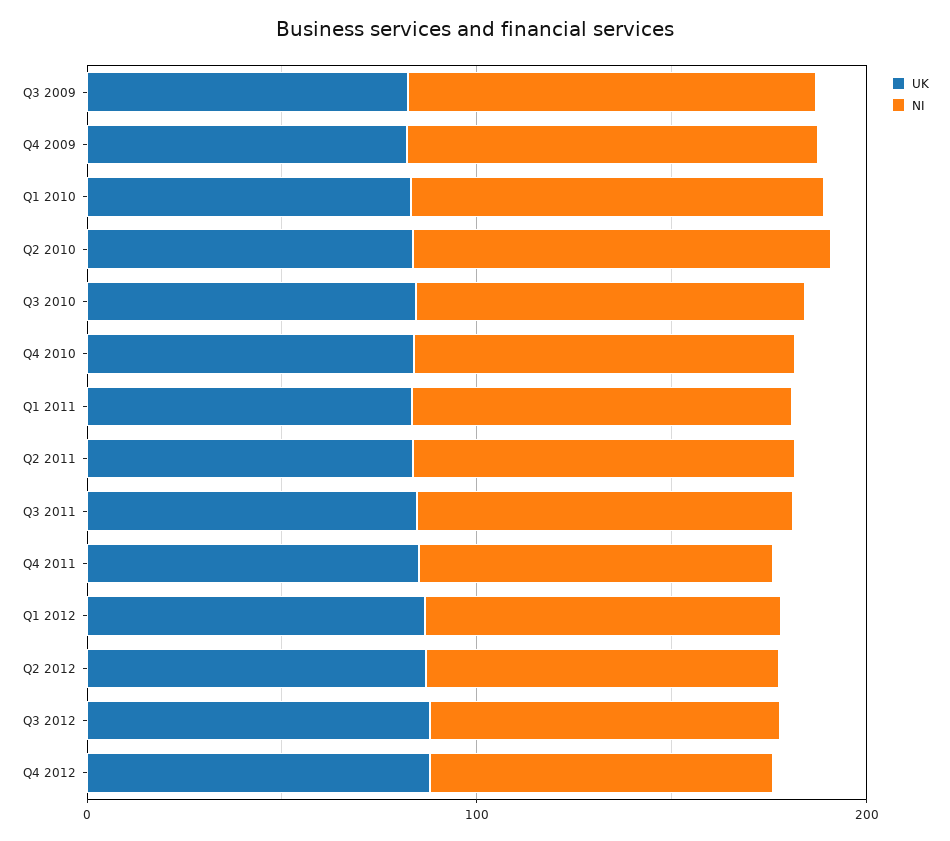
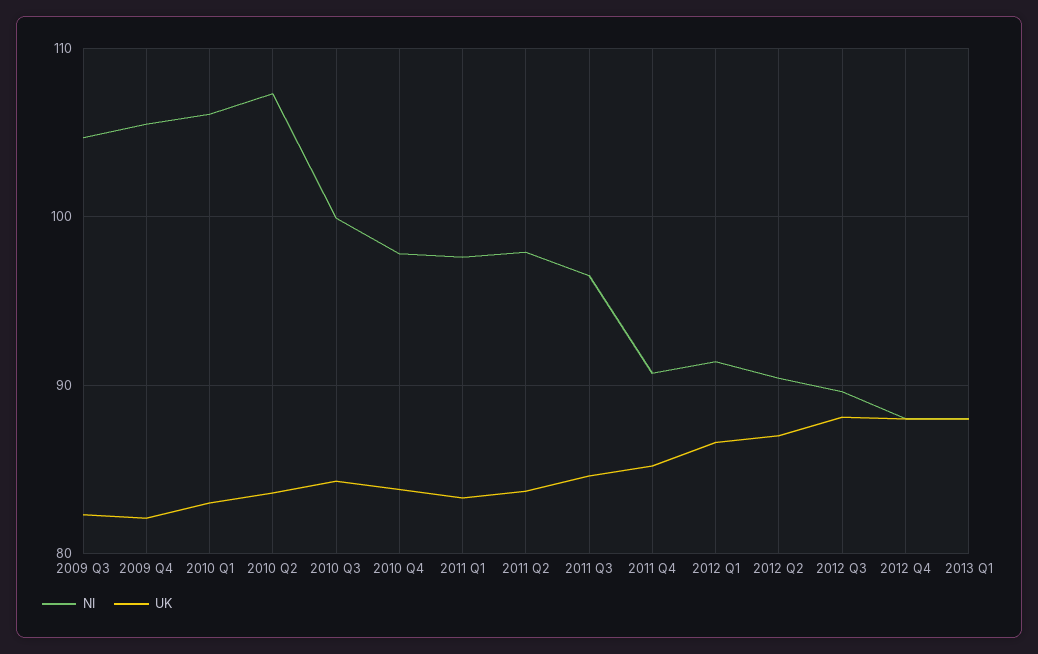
NI, 2013 Q1: none -> 88
UK, 2013 Q1: none -> 88

